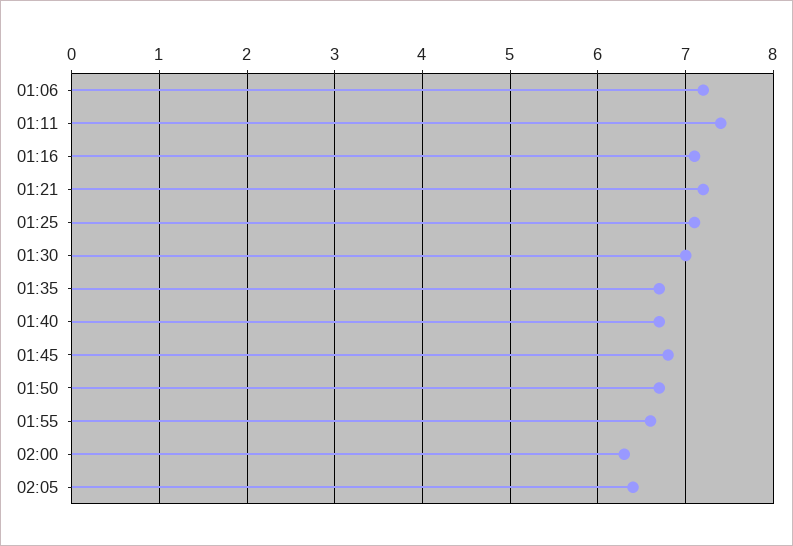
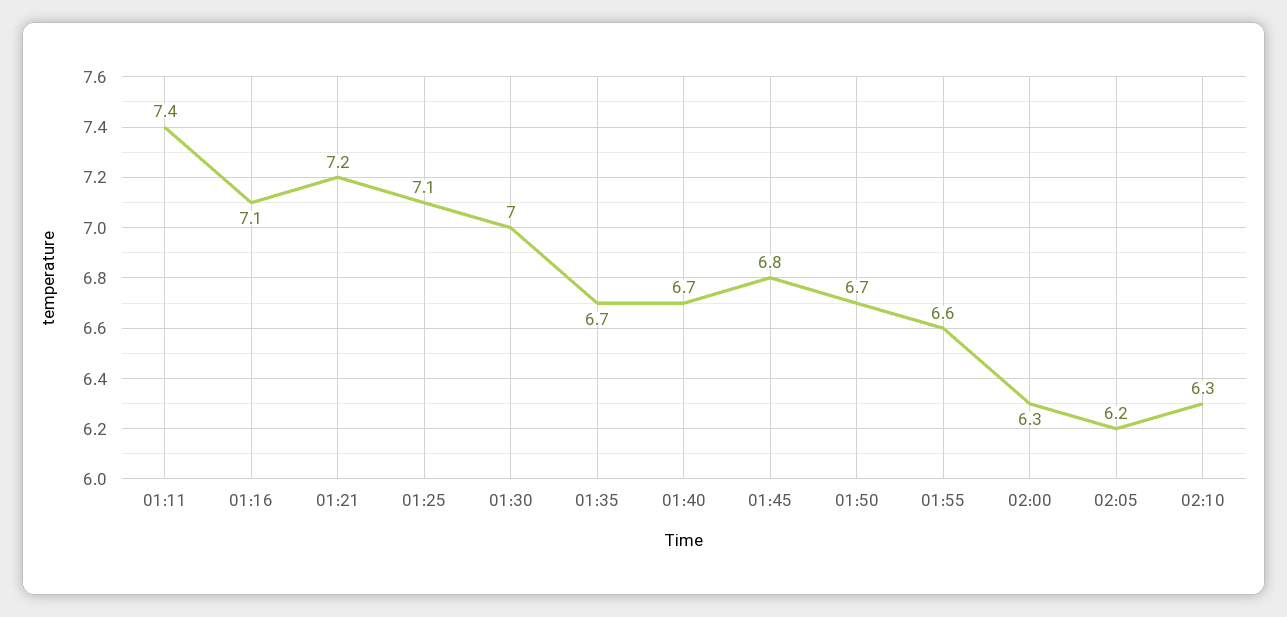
01:06: 7.2 -> none
02:05: 6.4 -> 6.2
02:10: none -> 6.3

